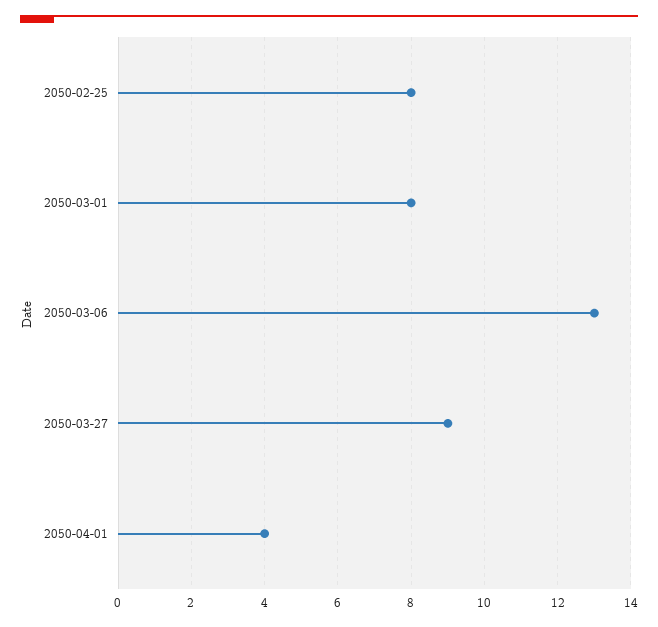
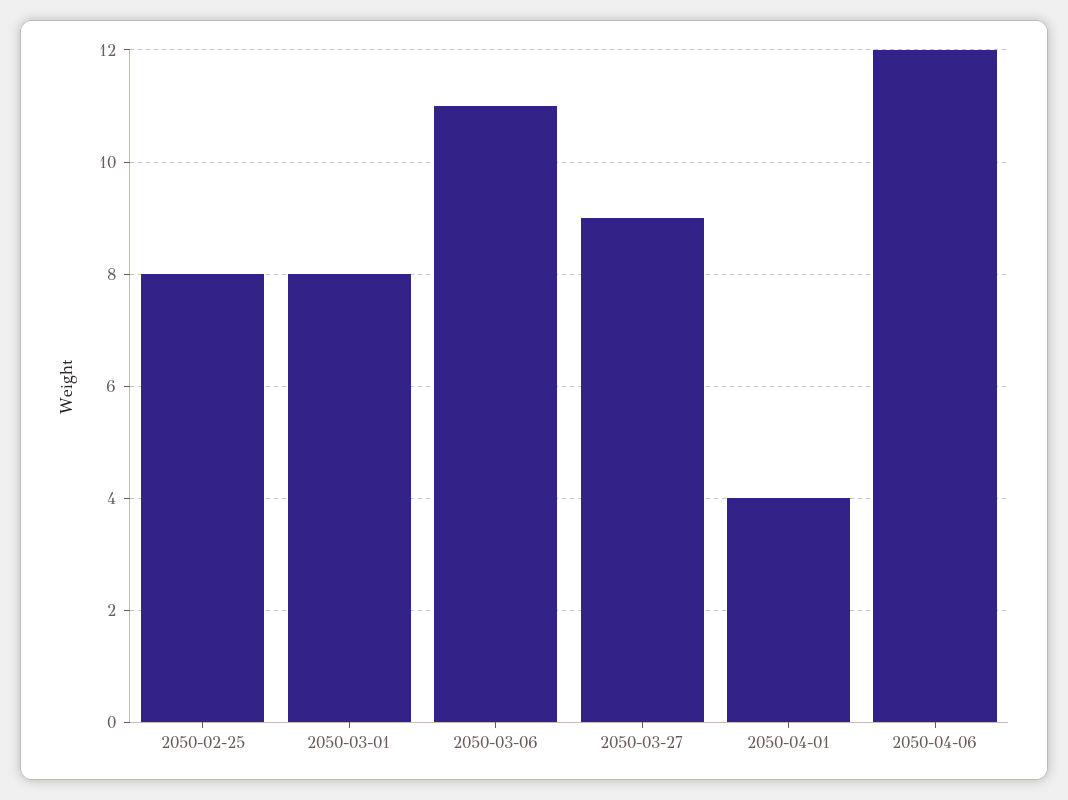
2050-03-06: 13 -> 11
2050-04-06: none -> 12

